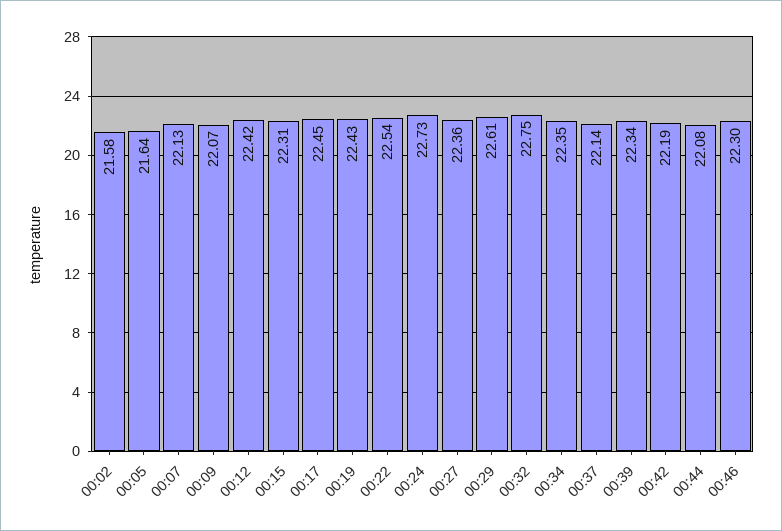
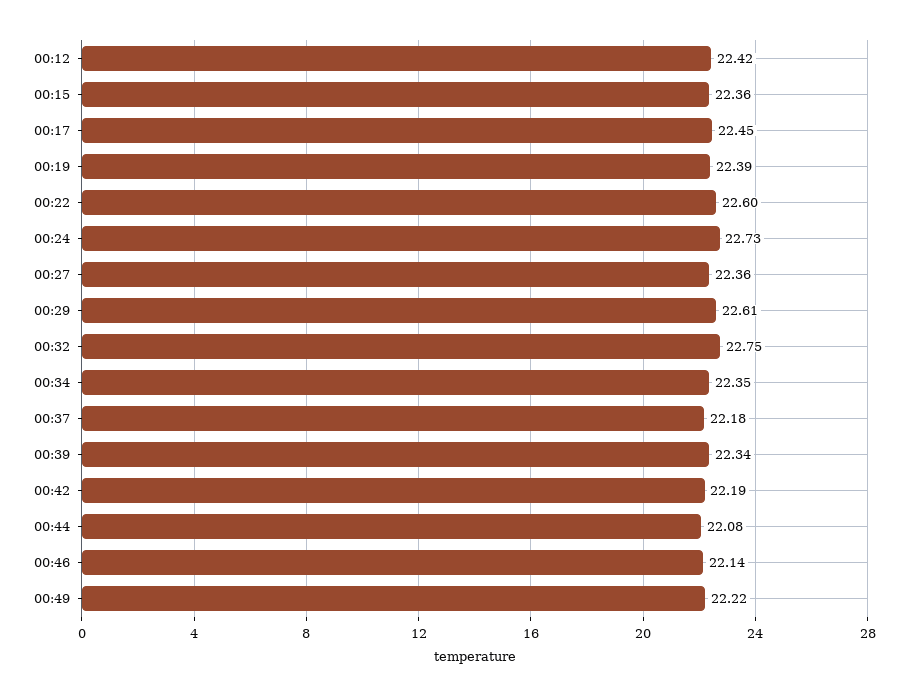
00:02: 21.58 -> none
00:05: 21.64 -> none
00:07: 22.13 -> none
00:09: 22.07 -> none
00:15: 22.31 -> 22.36
00:19: 22.43 -> 22.39
00:22: 22.54 -> 22.6
00:37: 22.14 -> 22.18
00:46: 22.3 -> 22.14
00:49: none -> 22.22

